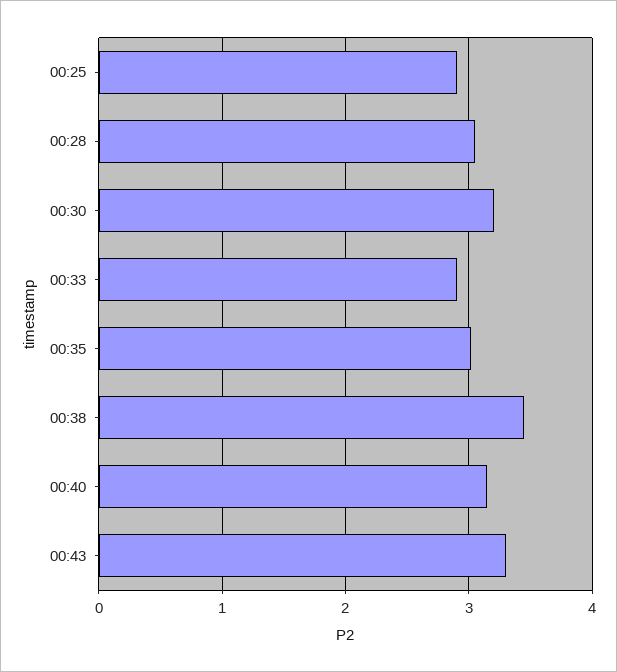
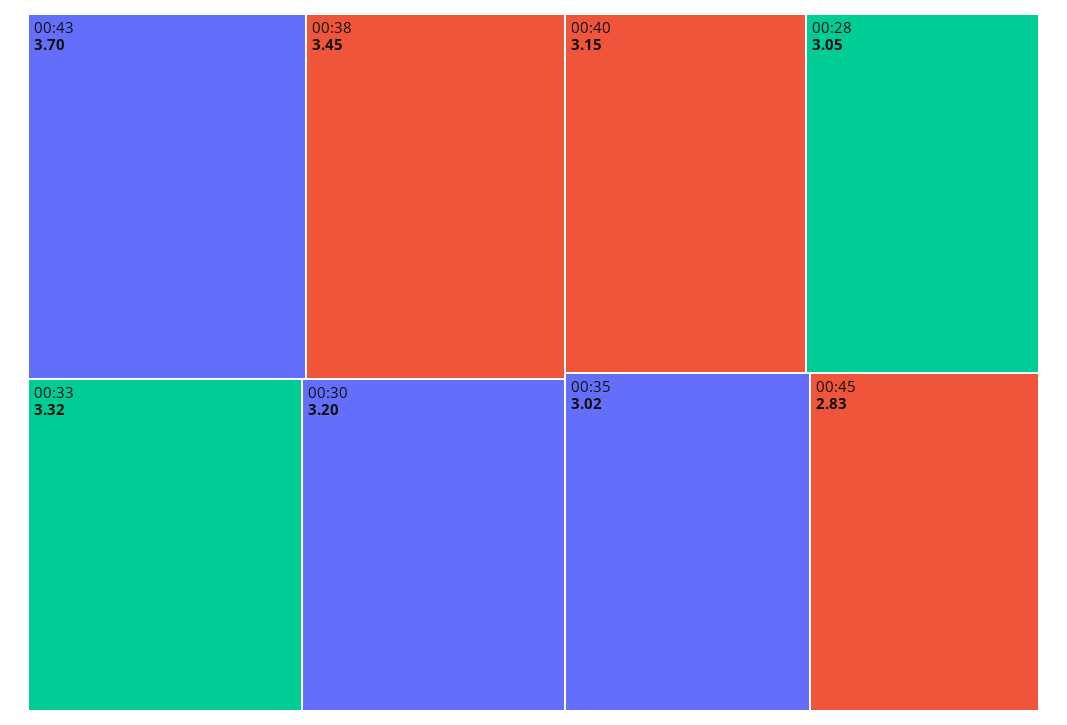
00:25: 2.9 -> none
00:33: 2.9 -> 3.32
00:43: 3.3 -> 3.7
00:45: none -> 2.83

